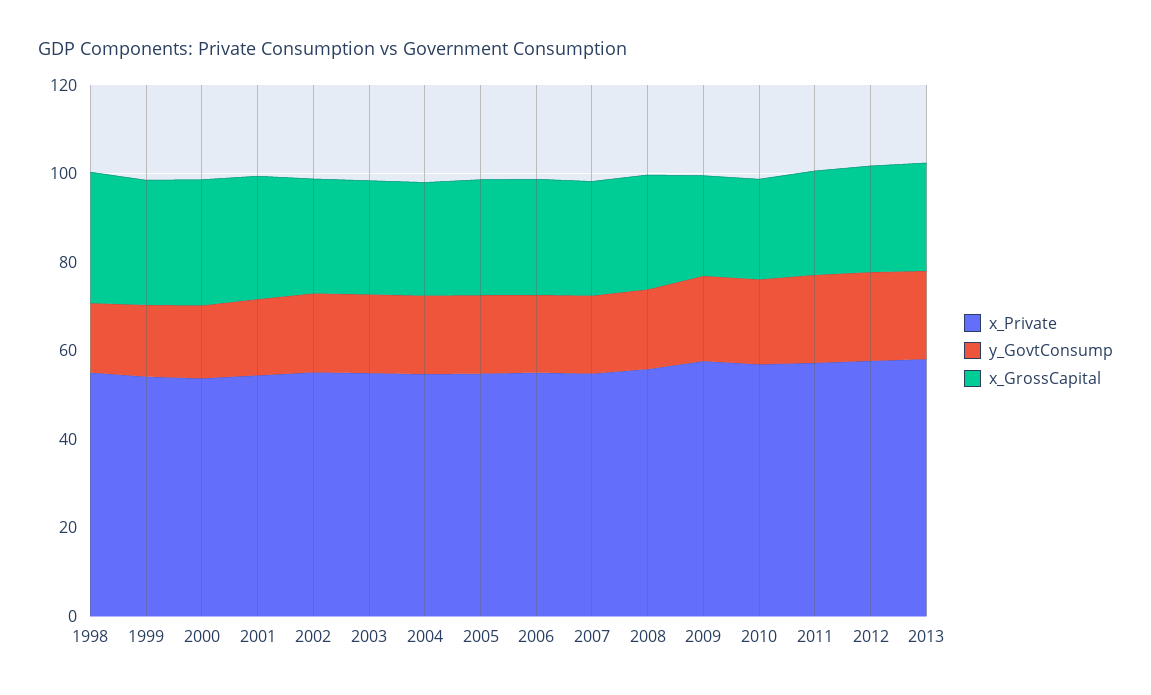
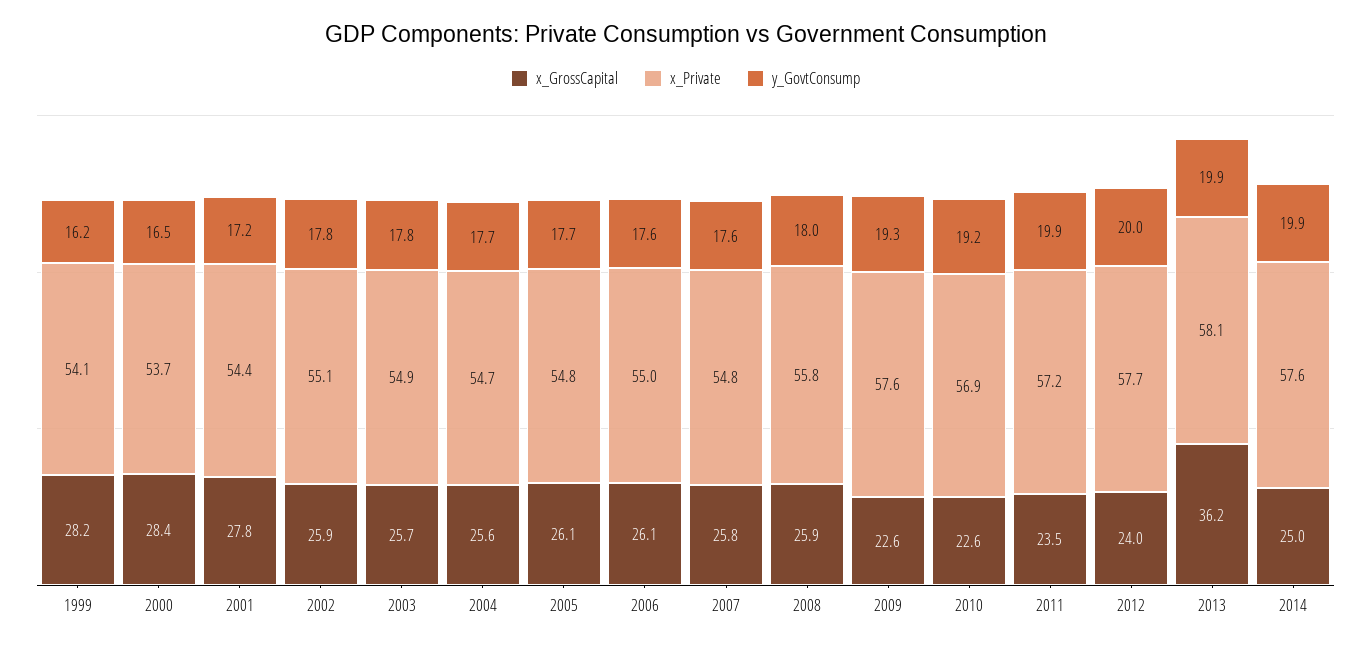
x_Private, 1998: 55 -> none
y_GovtConsump, 1998: 15 -> none
x_GrossCapital, 1998: 30 -> none
x_GrossCapital, 2013: 25 -> 36.2
x_GrossCapital, 2014: none -> 25
x_Private, 2014: none -> 57.6
y_GovtConsump, 2014: none -> 19.9

